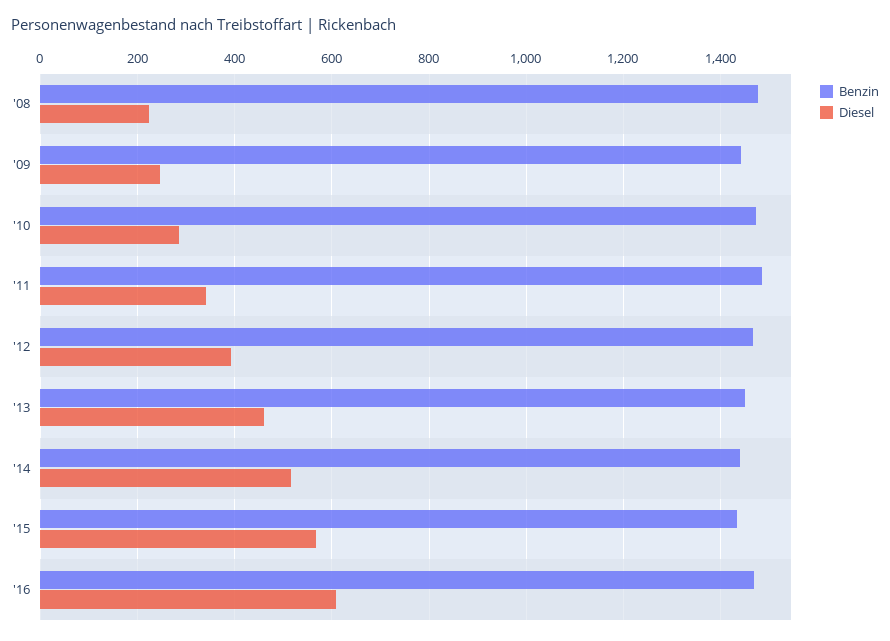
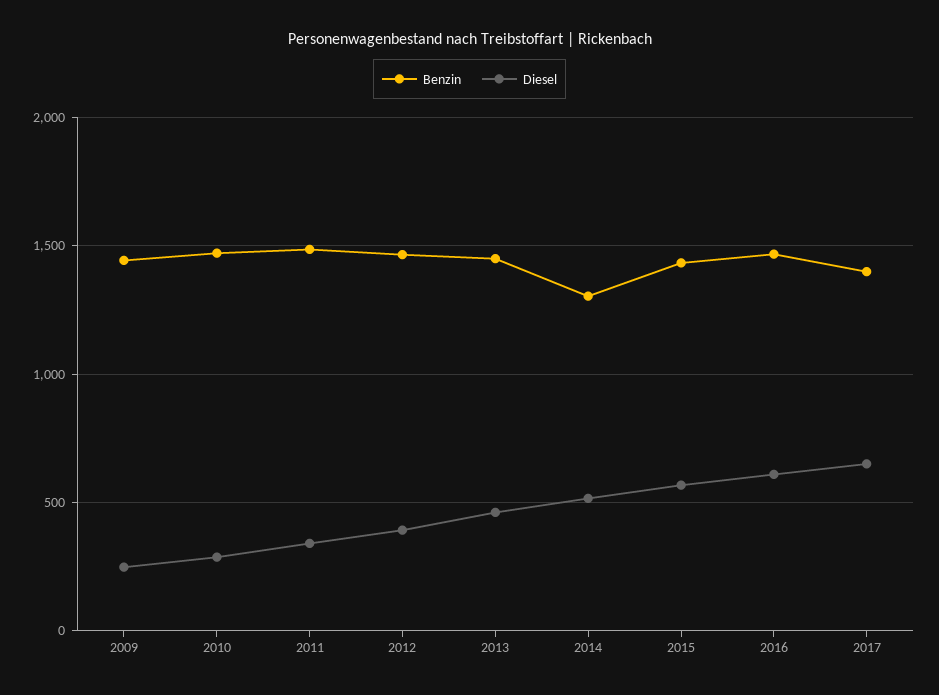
Benzin, '08: 1480 -> none
Diesel, '08: 220 -> none
Benzin, '14: 1440 -> 1300
Benzin, 2017: none -> 1400
Diesel, 2017: none -> 650

